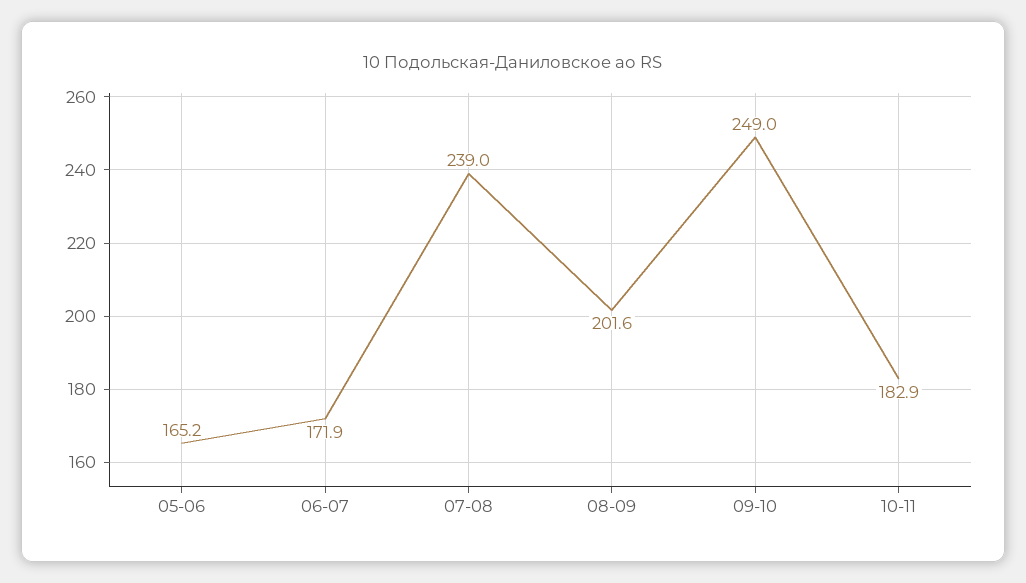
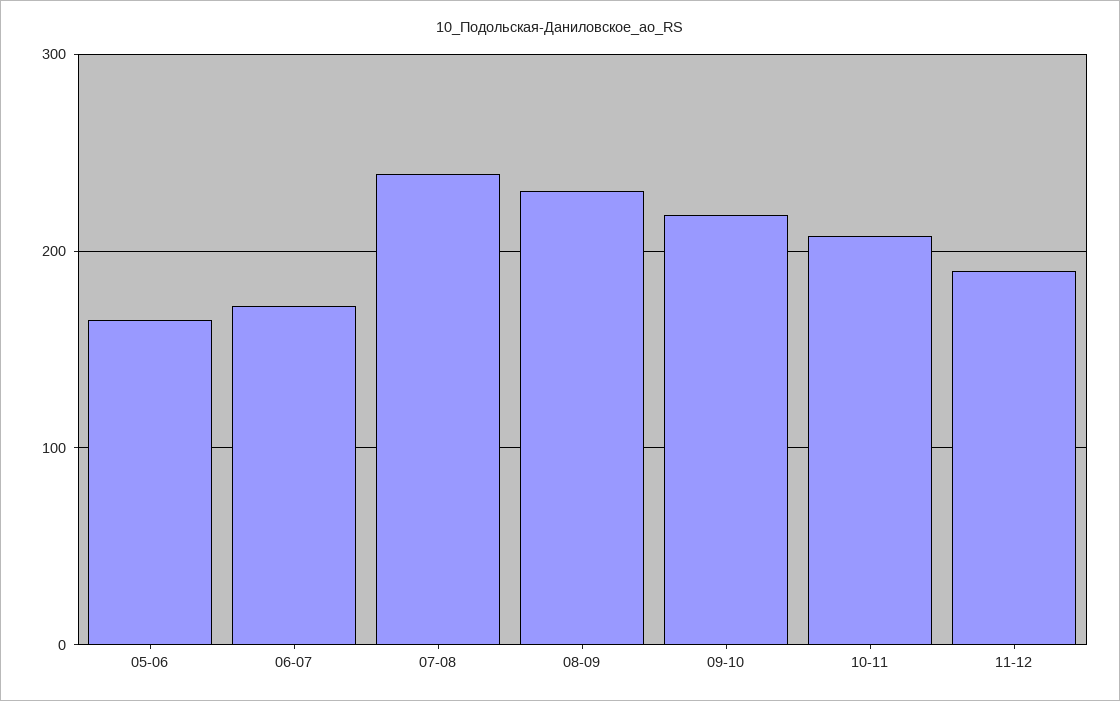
08-09: 201.6 -> 230
09-10: 249 -> 220
10-11: 182.9 -> 210
11-12: none -> 190

